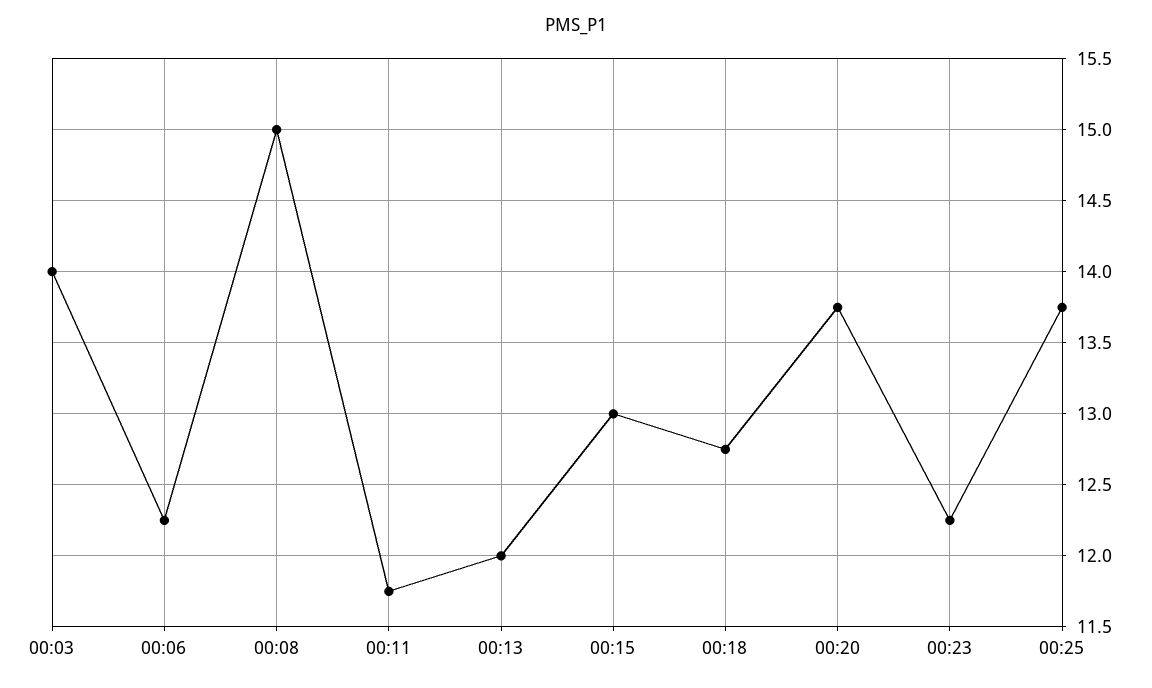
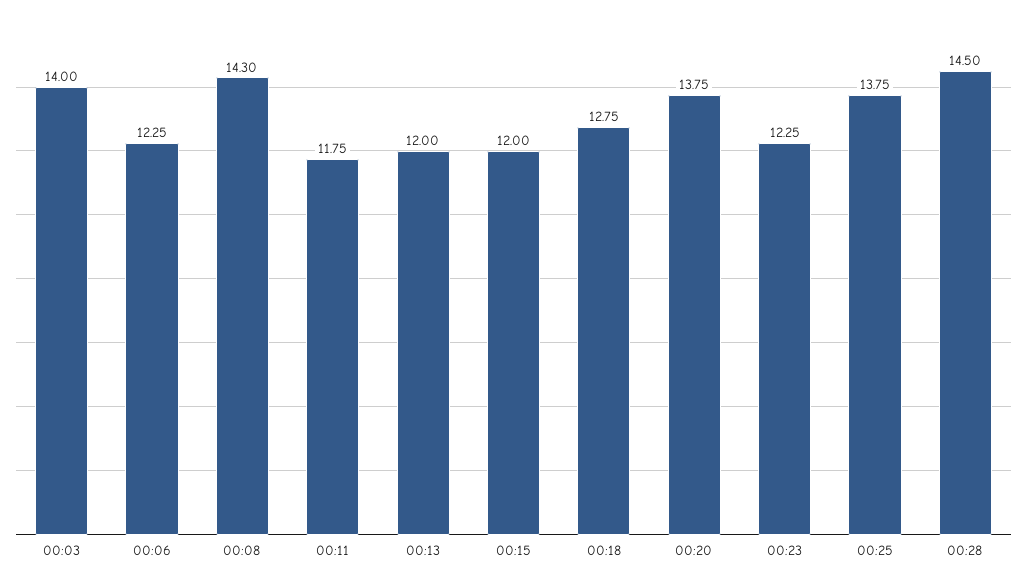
00:08: 15 -> 14.3
00:15: 13 -> 12
00:28: none -> 14.5

